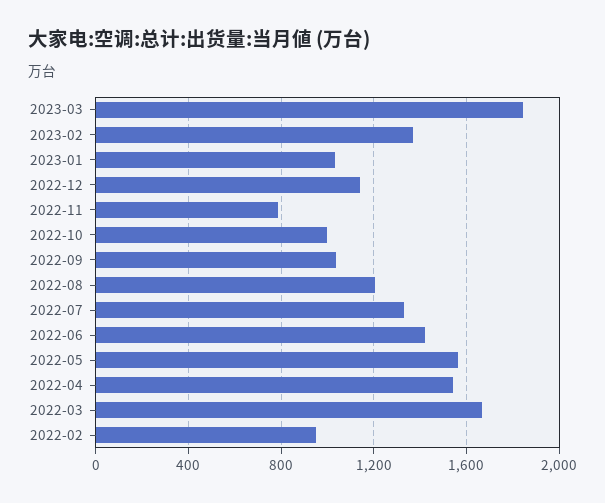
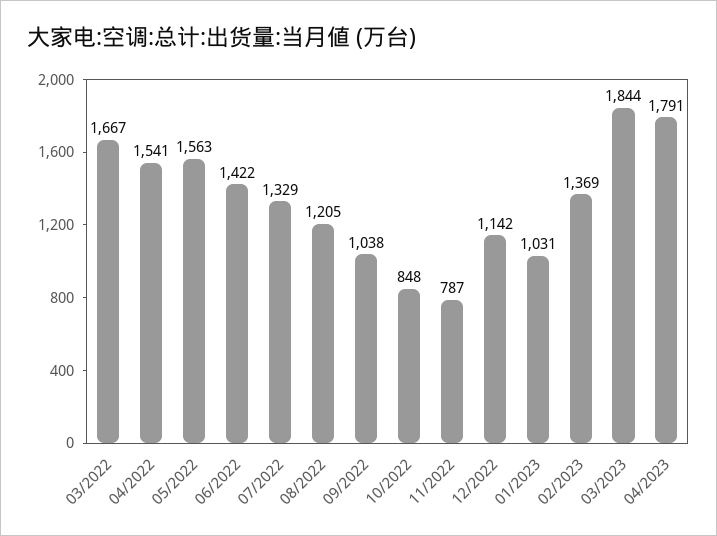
2022-10: 1000 -> 848
2022-02: 950 -> none
04/2023: none -> 1791

